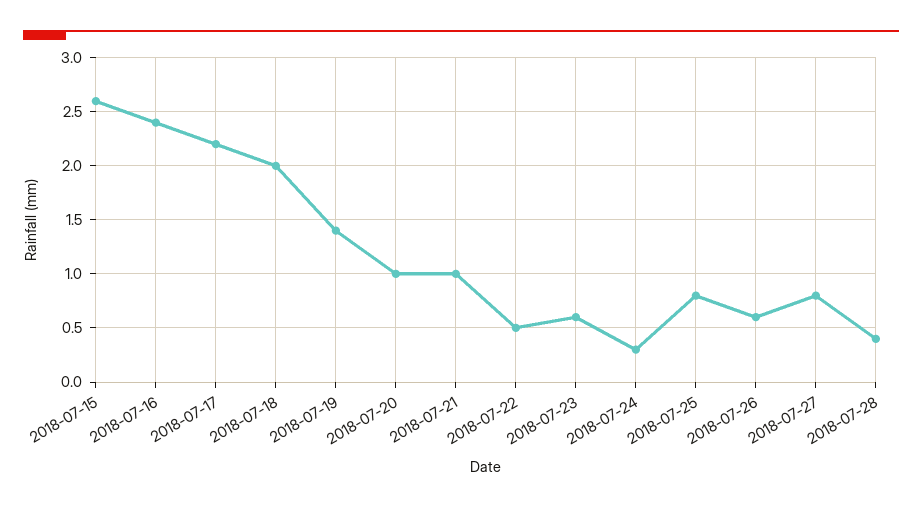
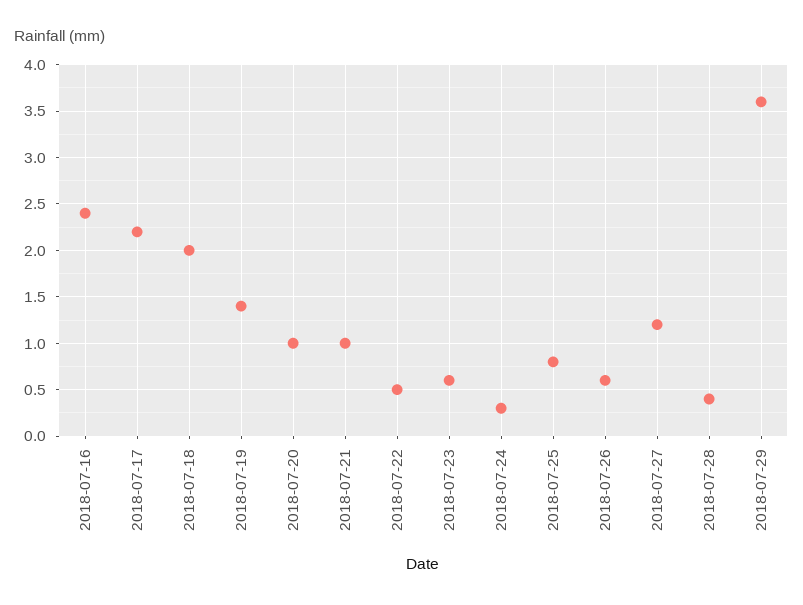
2018-07-15: 2.6 -> none
2018-07-27: 0.8 -> 1.2
2018-07-29: none -> 3.6

